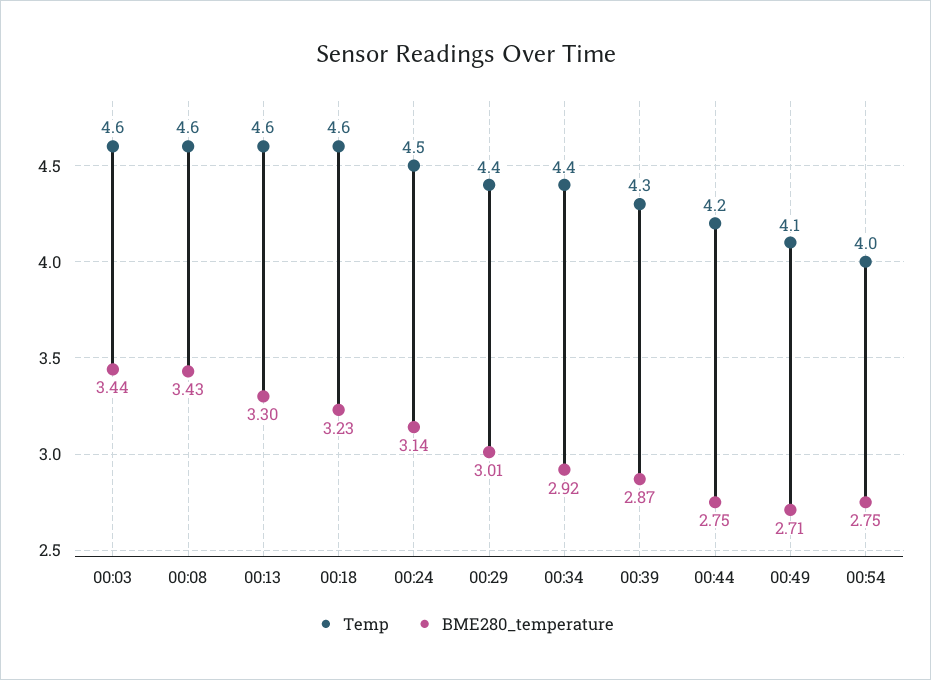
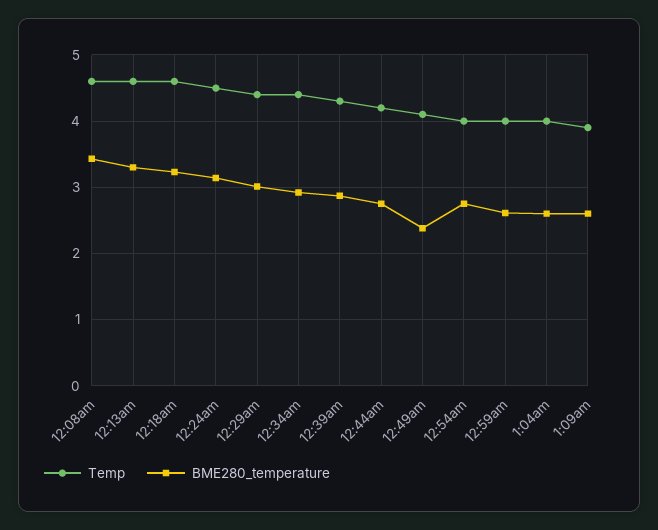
Temp, 00:03: 4.6 -> none
BME280_temperature, 00:03: 3.44 -> none
BME280_temperature, 00:49: 2.71 -> 2.4
Temp, 12:59am: none -> 4
BME280_temperature, 12:59am: none -> 2.6
Temp, 1:04am: none -> 4
BME280_temperature, 1:04am: none -> 2.6
Temp, 1:09am: none -> 3.9
BME280_temperature, 1:09am: none -> 2.6

